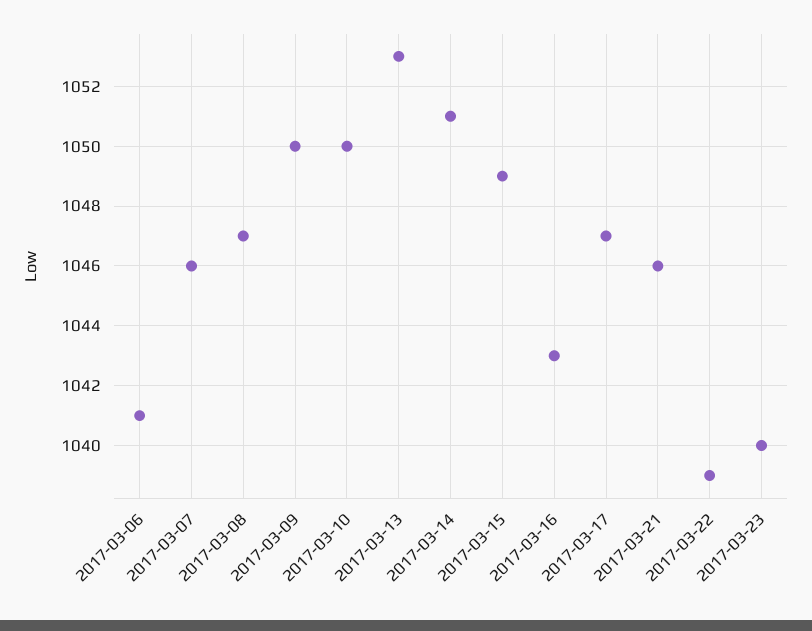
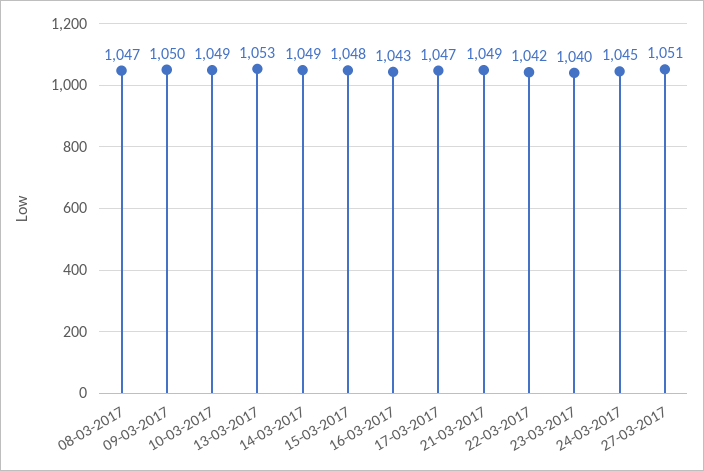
2017-03-06: 1041 -> none
2017-03-07: 1046 -> none
2017-03-10: 1050 -> 1049
2017-03-14: 1051 -> 1049
2017-03-15: 1049 -> 1048
2017-03-21: 1046 -> 1049
2017-03-22: 1039 -> 1042
24-03-2017: none -> 1045
27-03-2017: none -> 1051

